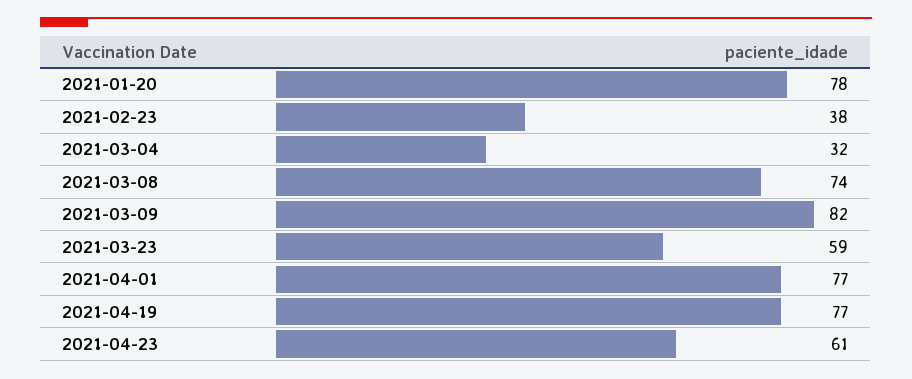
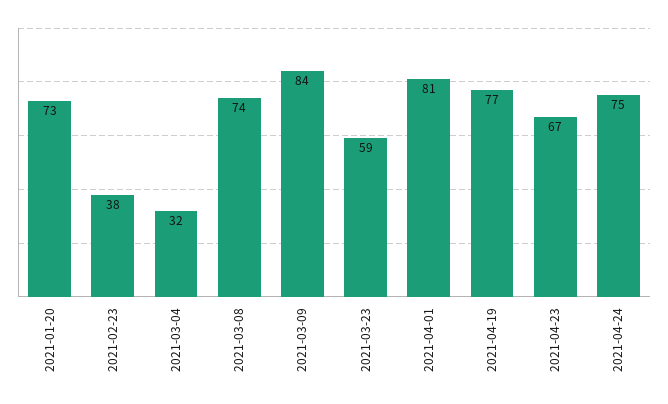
2021-01-20: 78 -> 73
2021-03-09: 82 -> 84
2021-04-01: 77 -> 81
2021-04-23: 61 -> 67
2021-04-24: none -> 75

